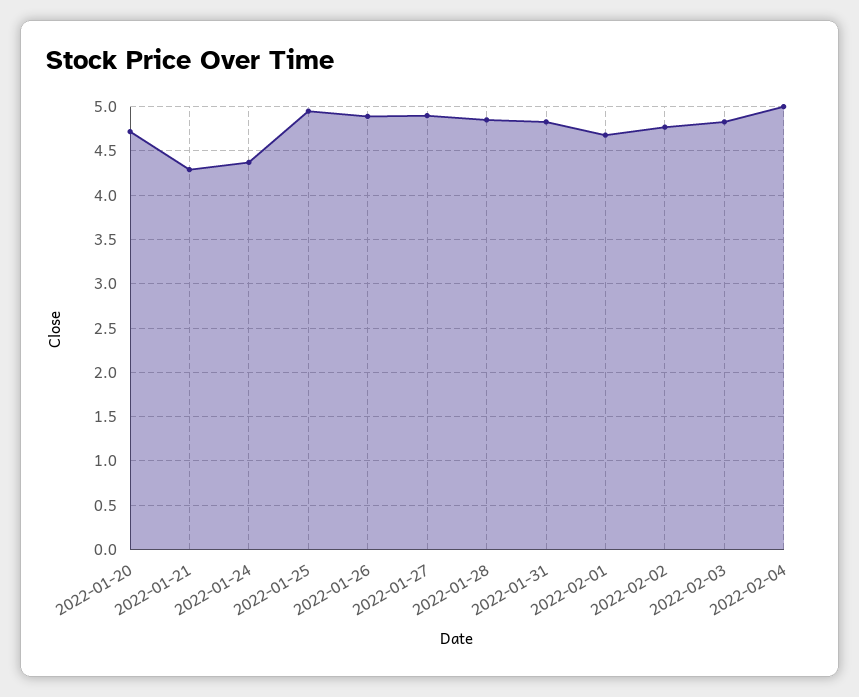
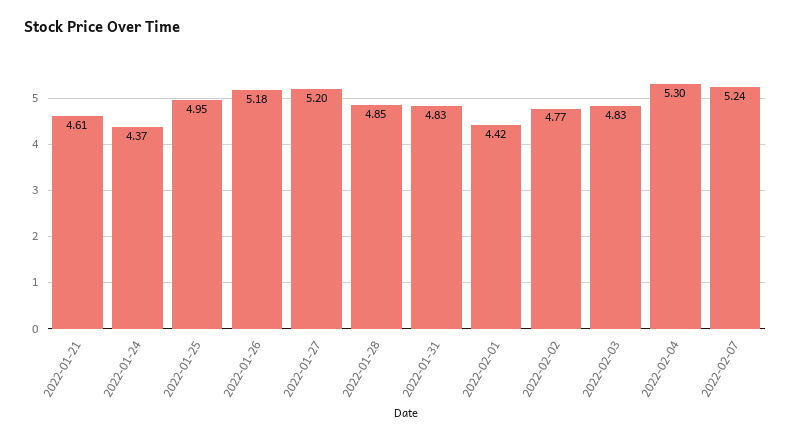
2022-01-20: 4.7 -> none
2022-01-21: 4.3 -> 4.61
2022-01-26: 4.9 -> 5.18
2022-01-27: 4.9 -> 5.2
2022-02-01: 4.7 -> 4.42
2022-02-04: 5 -> 5.3
2022-02-07: none -> 5.24

